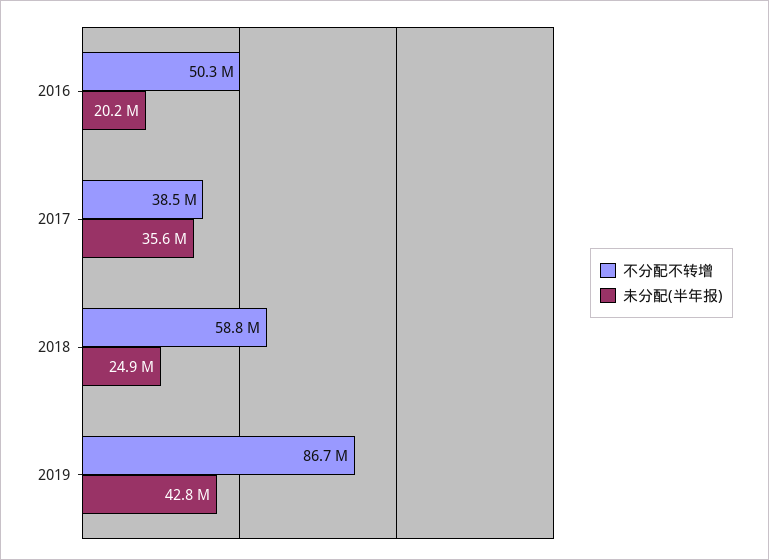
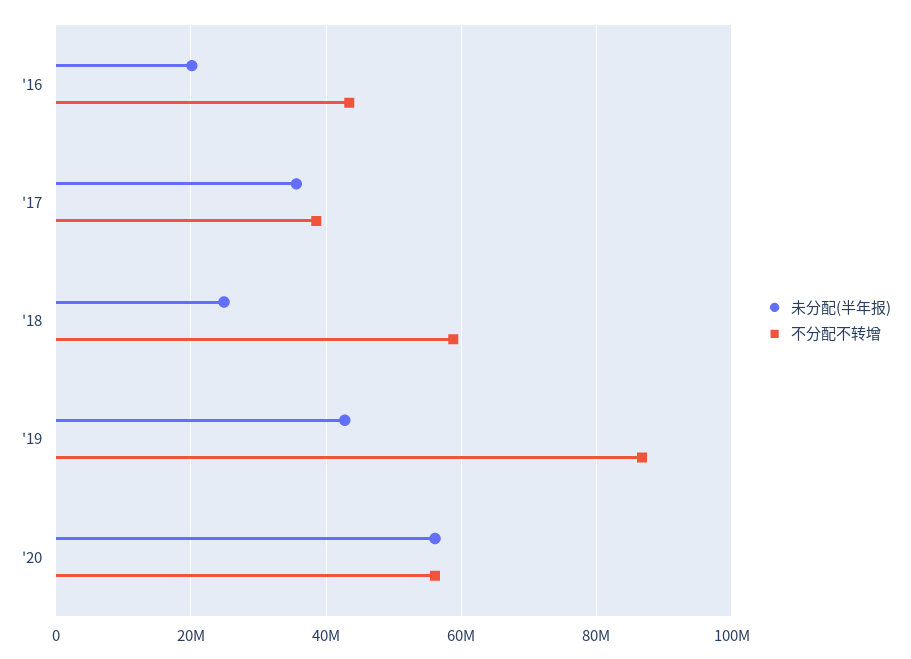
不分配不转增, 2016: 50300000 -> 44000000
未分配(半年报), '20: none -> 56000000
不分配不转增, '20: none -> 56000000

